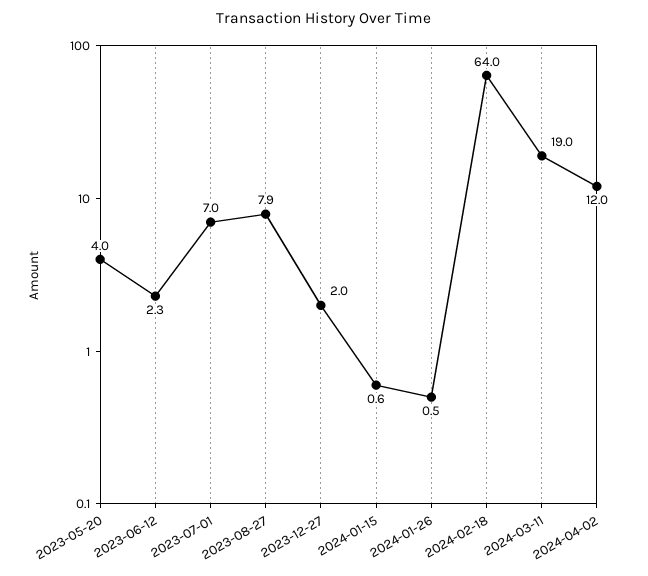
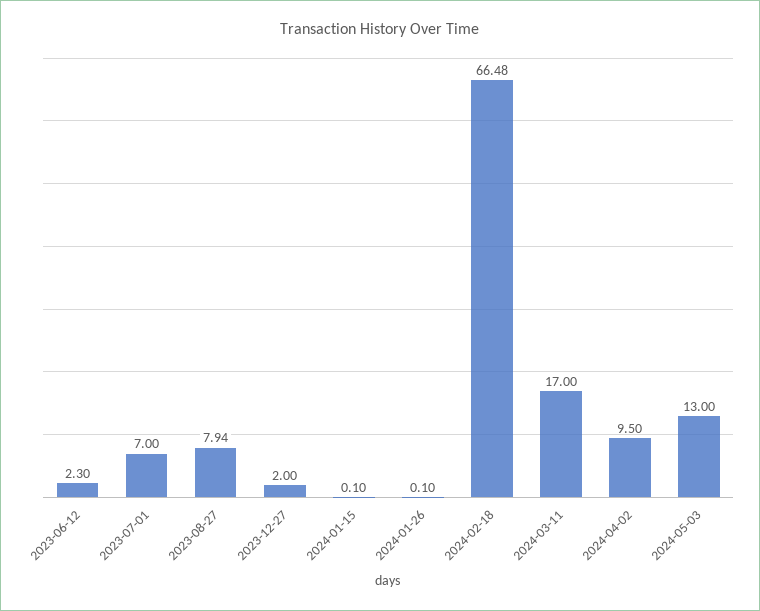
2023-05-20: 4 -> none
2024-01-15: 0.6 -> 0.1
2024-01-26: 0.5 -> 0.1
2024-02-18: 64 -> 66.48
2024-03-11: 19 -> 17
2024-04-02: 12 -> 9.5
2024-05-03: none -> 13

